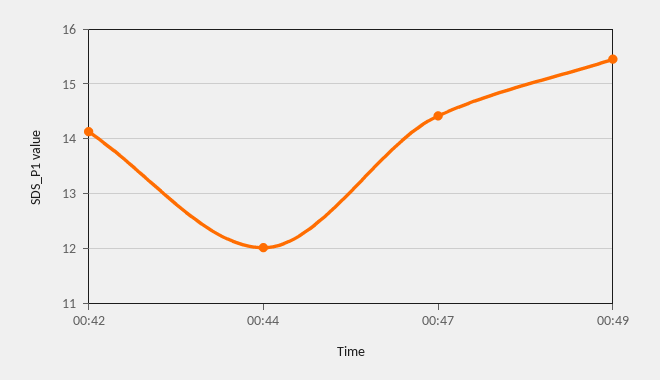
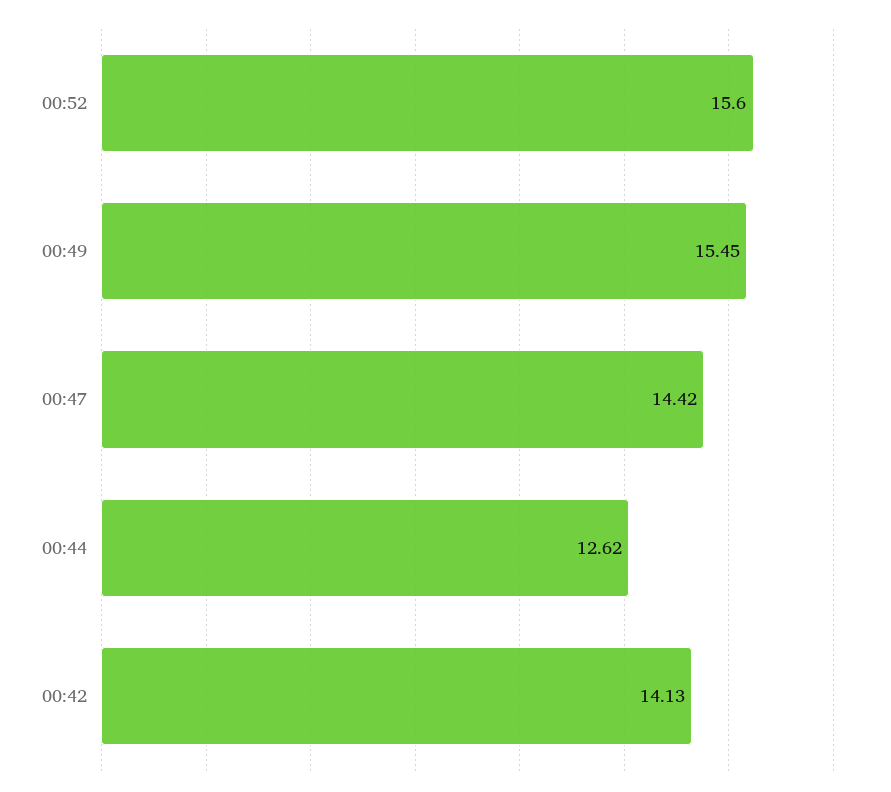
00:44: 12 -> 12.62
00:52: none -> 15.6

